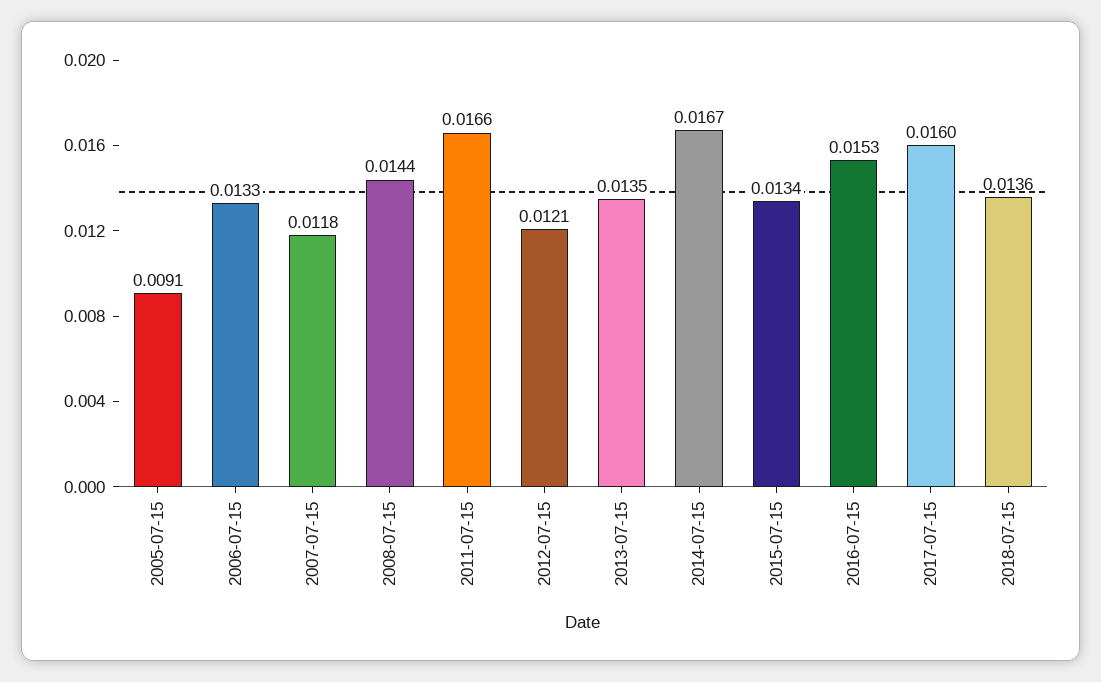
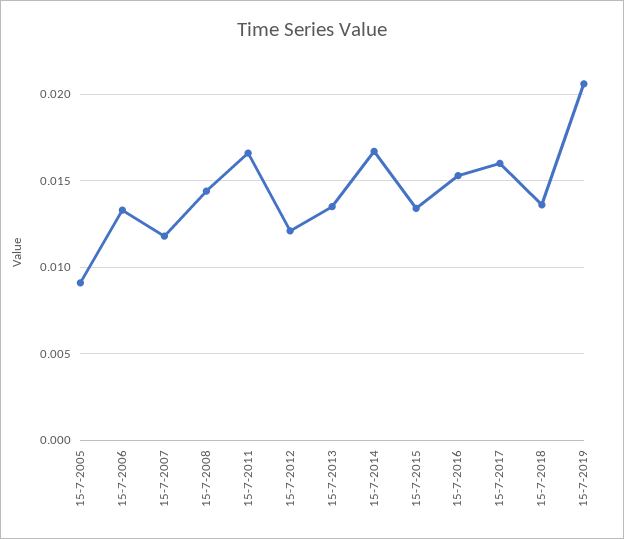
15-7-2019: none -> 0.0205

